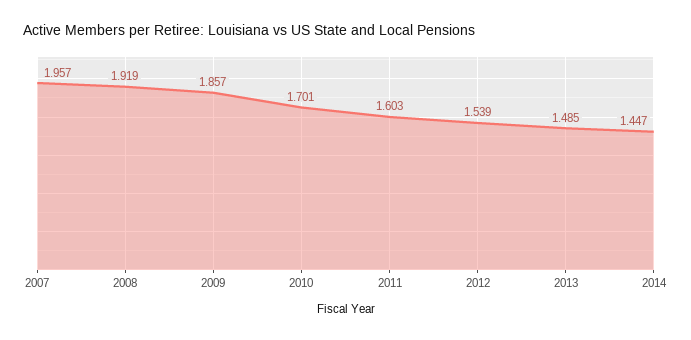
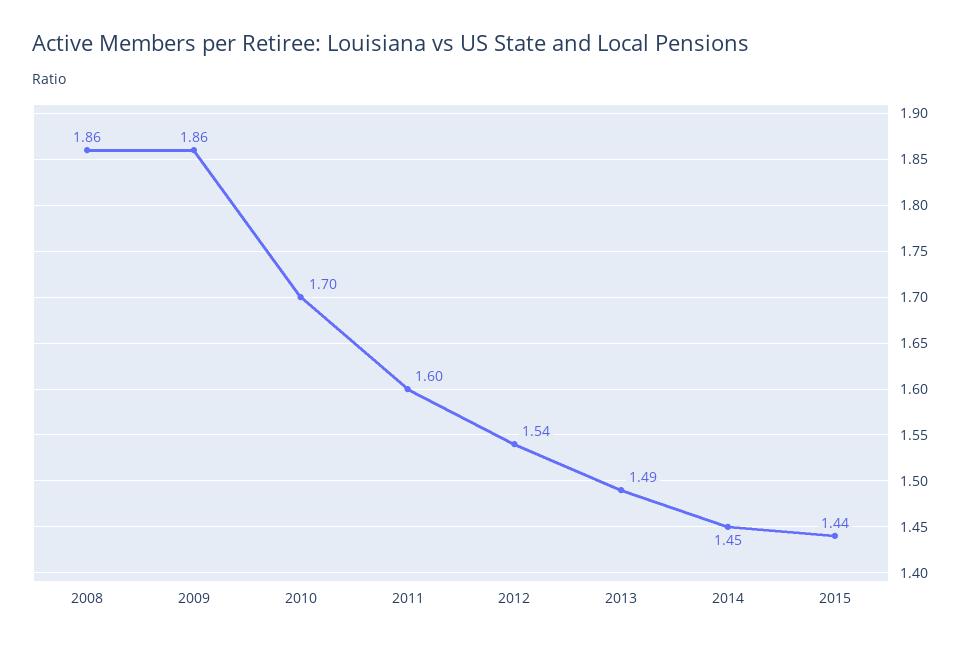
2007: 1.957 -> none
2008: 1.919 -> 1.86
2015: none -> 1.44

